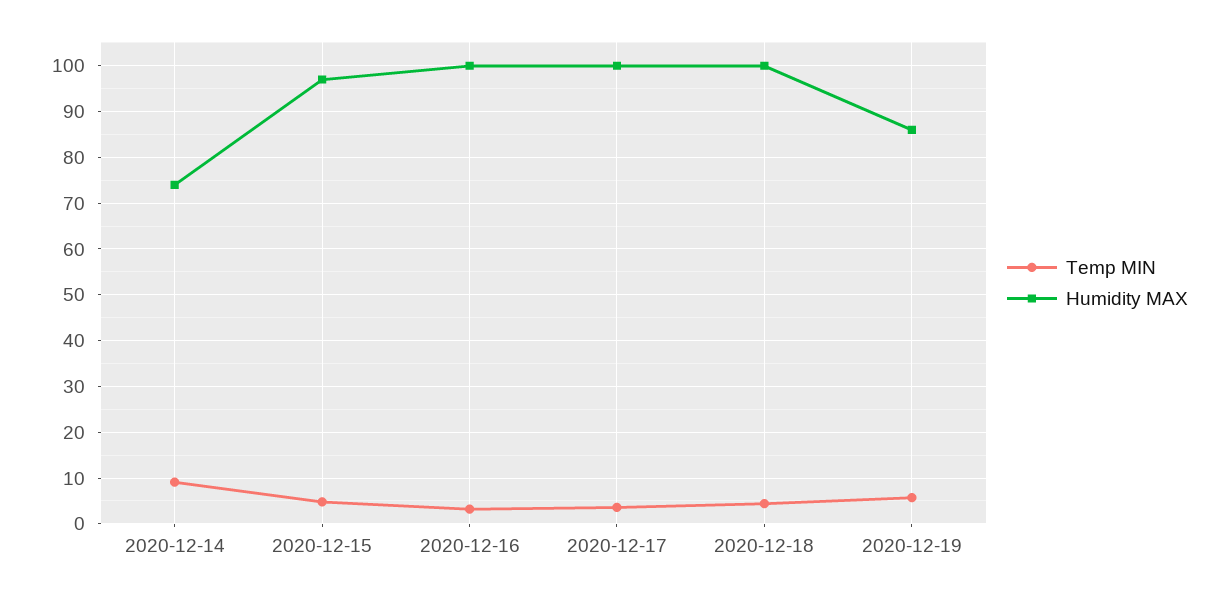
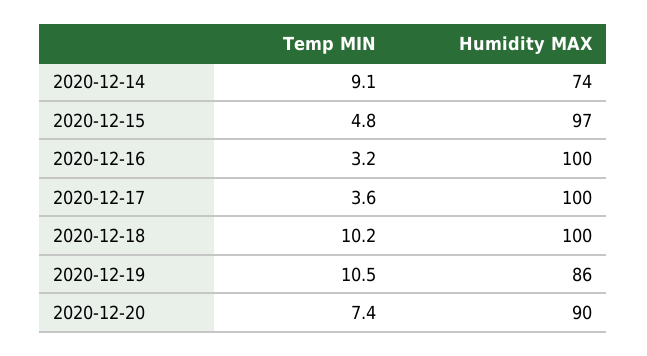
Temp MIN, 2020-12-18: 4 -> 10.2
Temp MIN, 2020-12-19: 6 -> 10.5
Temp MIN, 2020-12-20: none -> 7.4
Humidity MAX, 2020-12-20: none -> 90

